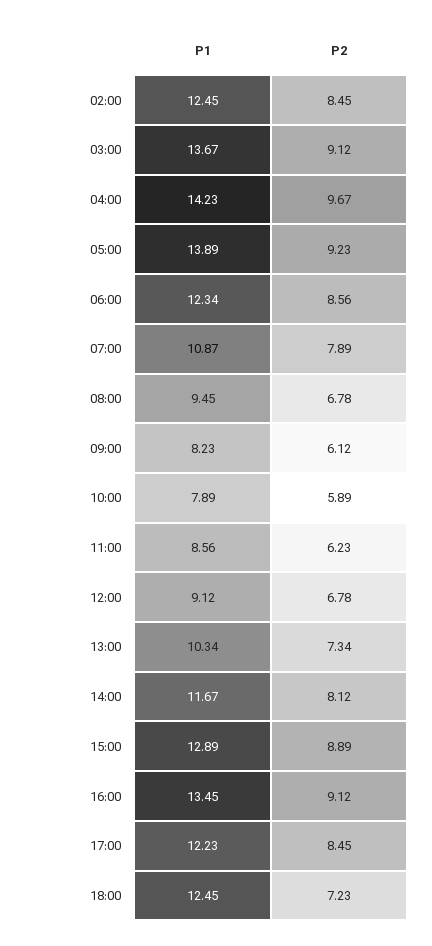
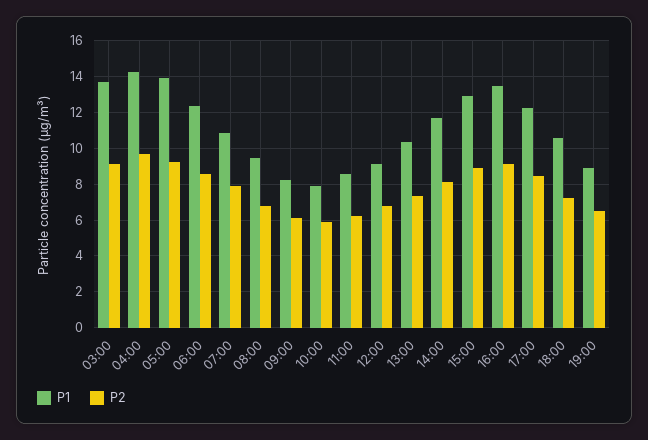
P1, 02:00: 12.45 -> none
P2, 02:00: 8.45 -> none
P1, 18:00: 12.45 -> 10.5
P1, 19:00: none -> 9
P2, 19:00: none -> 6.5

